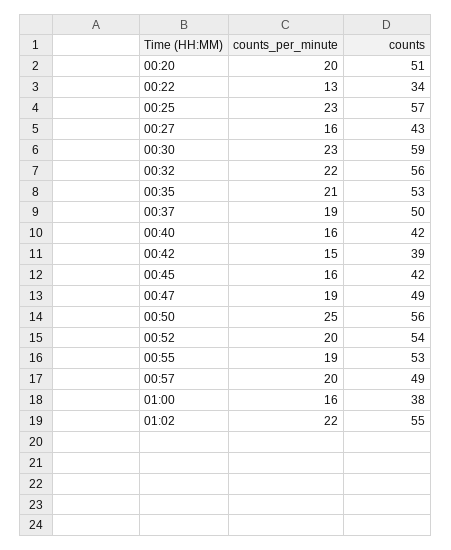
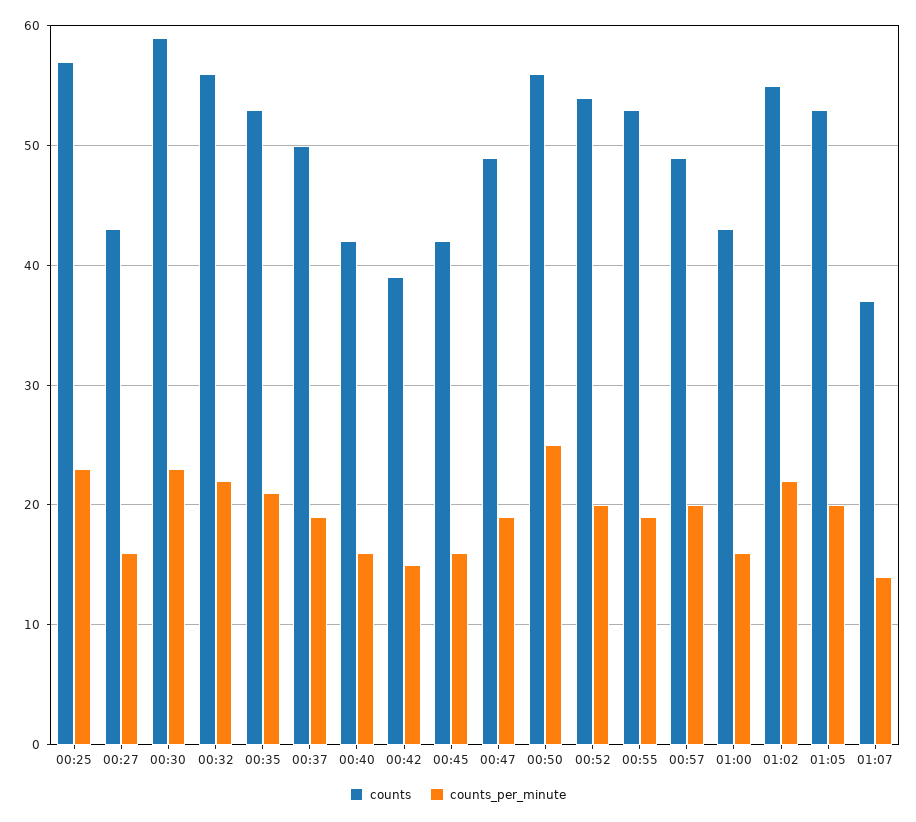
counts_per_minute, 00:20: 20 -> none
counts, 00:20: 51 -> none
counts_per_minute, 00:22: 13 -> none
counts, 00:22: 34 -> none
counts, 01:00: 38 -> 43
counts, 01:05: none -> 53
counts_per_minute, 01:05: none -> 20
counts, 01:07: none -> 37
counts_per_minute, 01:07: none -> 14

